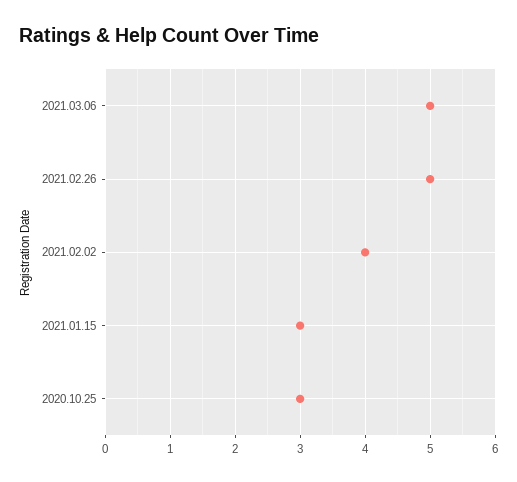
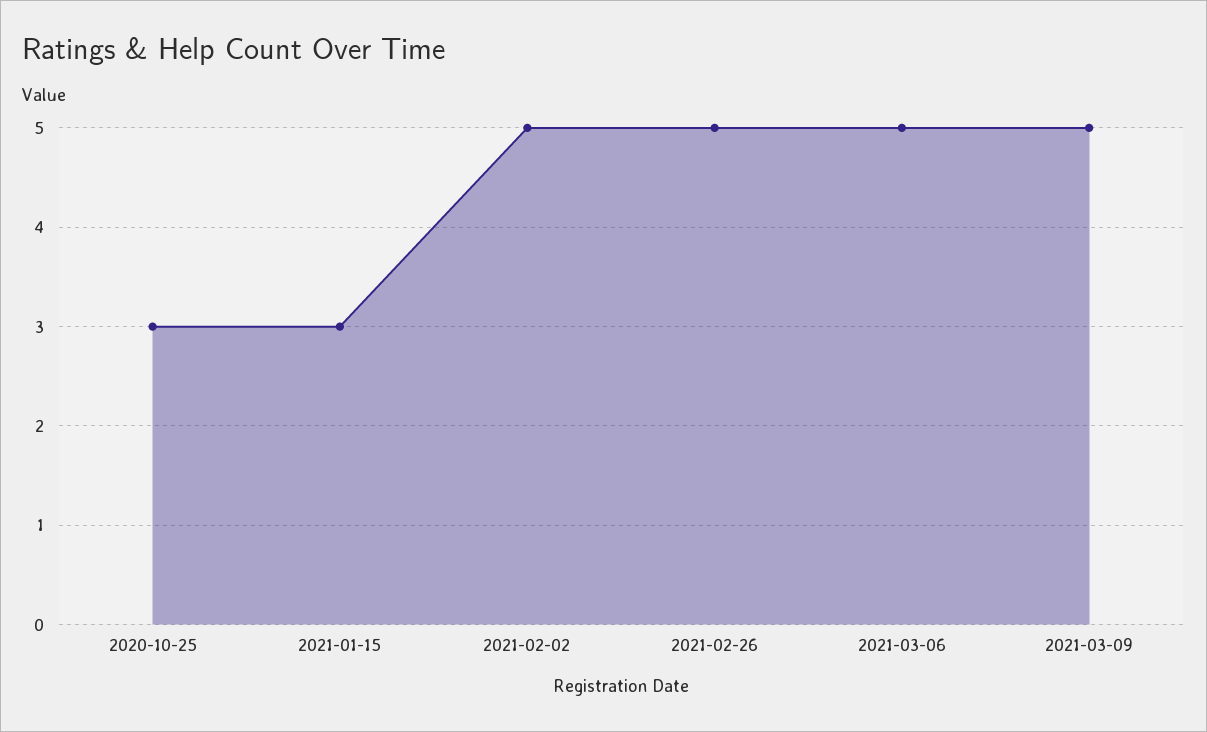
2021.02.02: 4 -> 5
2021-03-09: none -> 5

